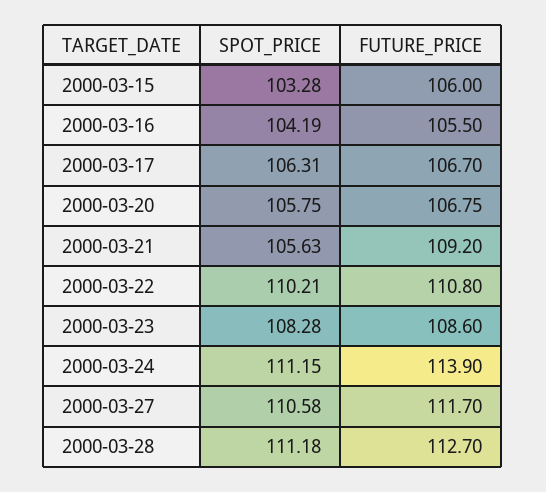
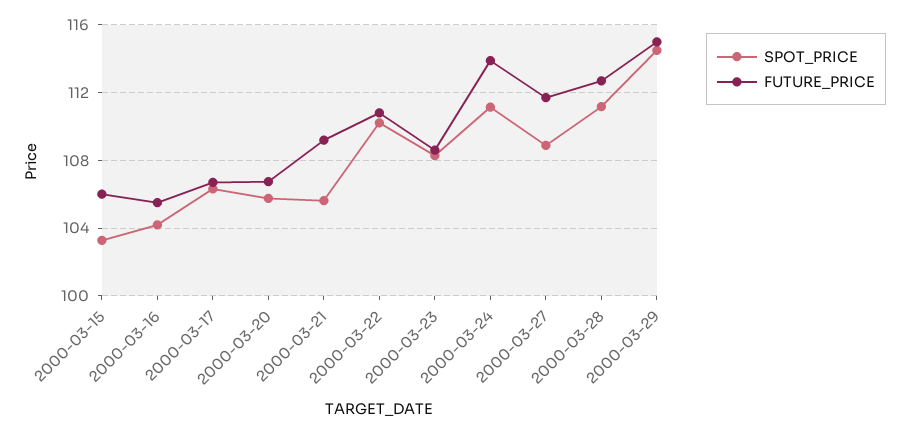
SPOT_PRICE, 2000-03-27: 110.58 -> 109
SPOT_PRICE, 2000-03-29: none -> 114.5
FUTURE_PRICE, 2000-03-29: none -> 115

